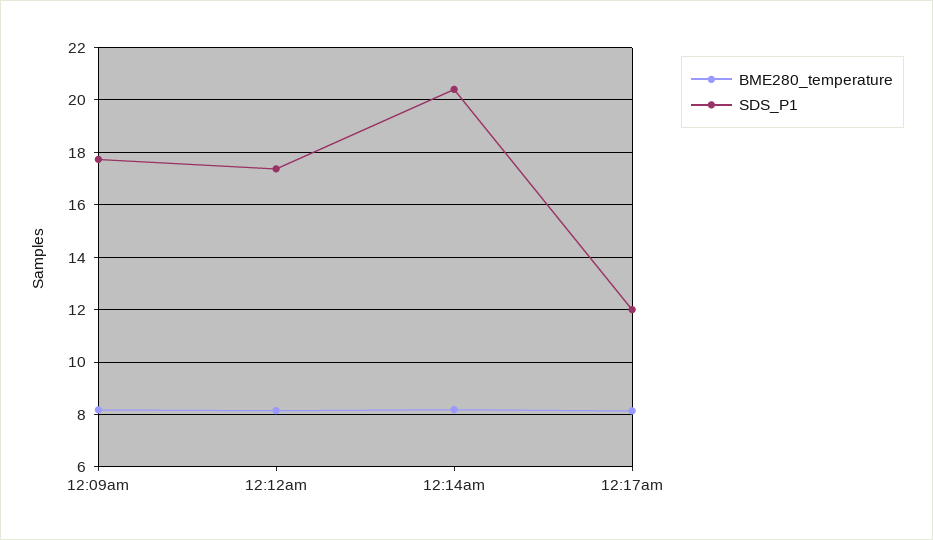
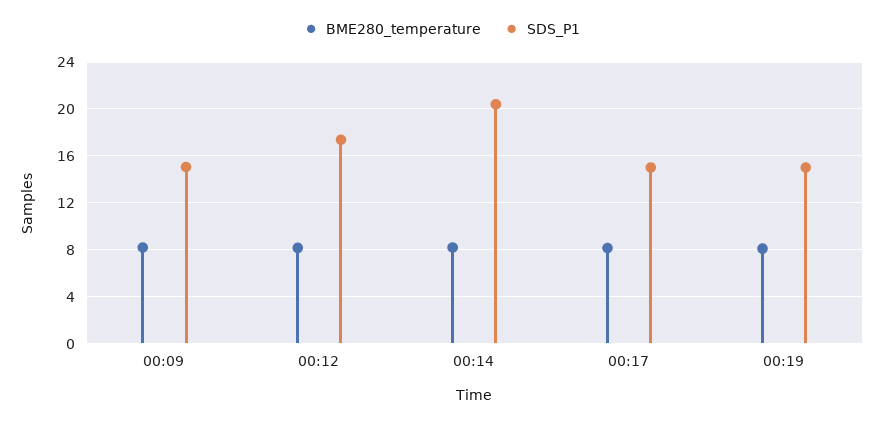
SDS_P1, 12:09am: 17.75 -> 15
SDS_P1, 12:17am: 12 -> 15
BME280_temperature, 00:19: none -> 8
SDS_P1, 00:19: none -> 15

